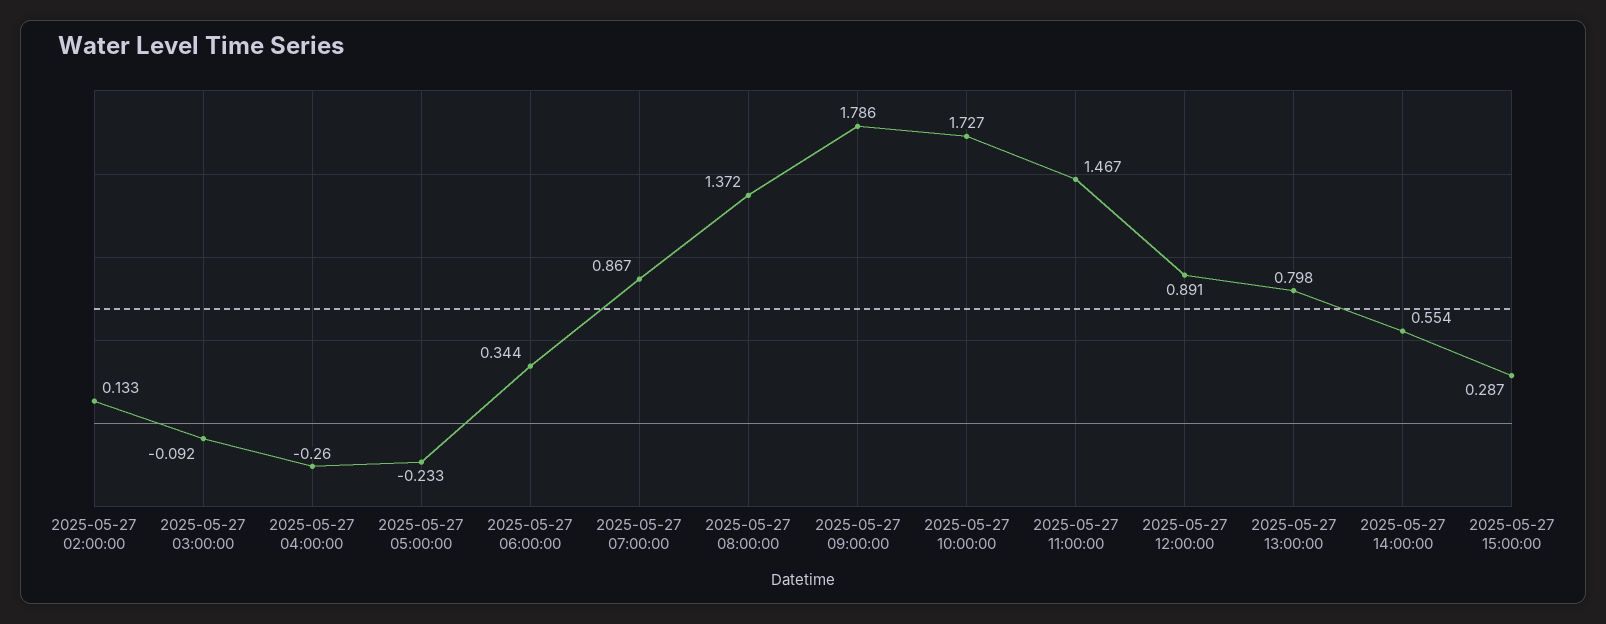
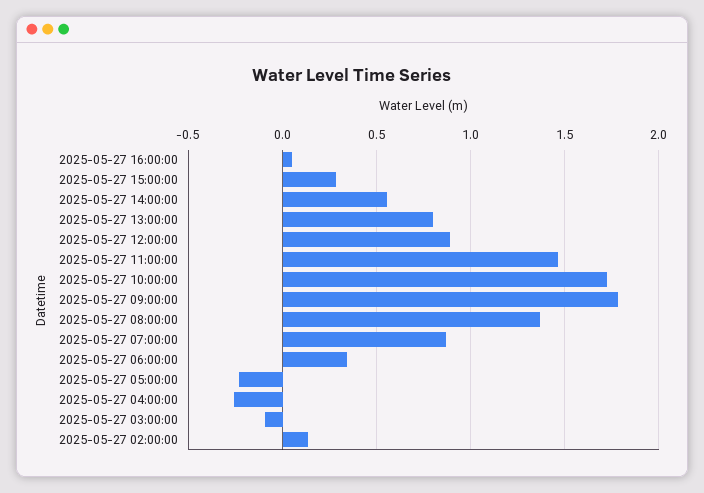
2025-05-27 16:00:00: none -> 0.05

